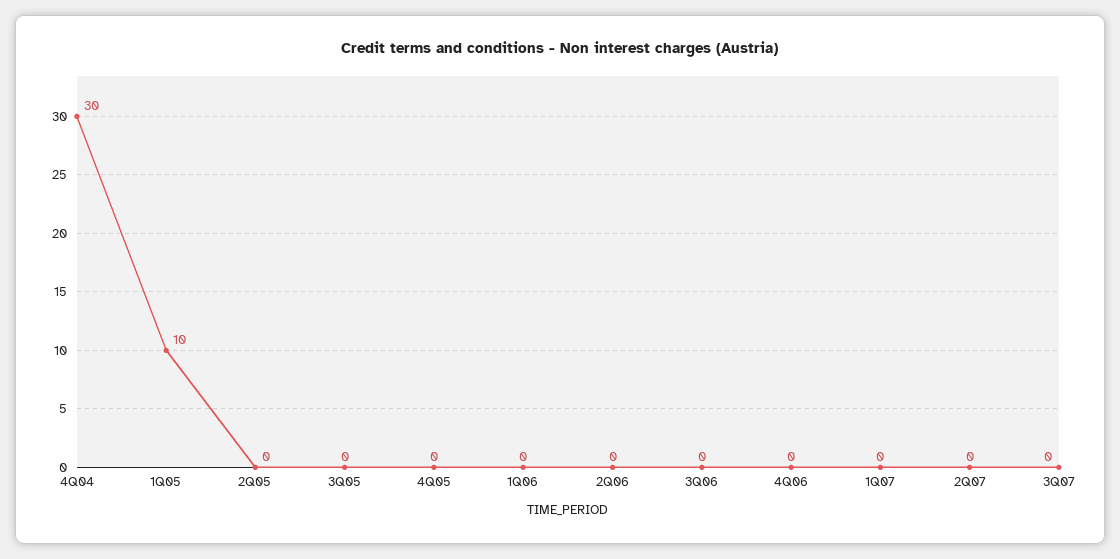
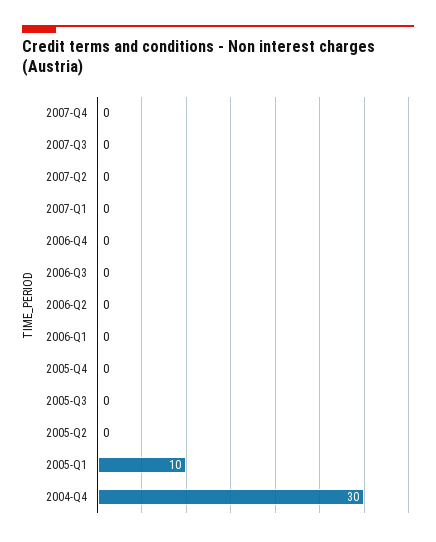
2007-Q4: none -> 0

